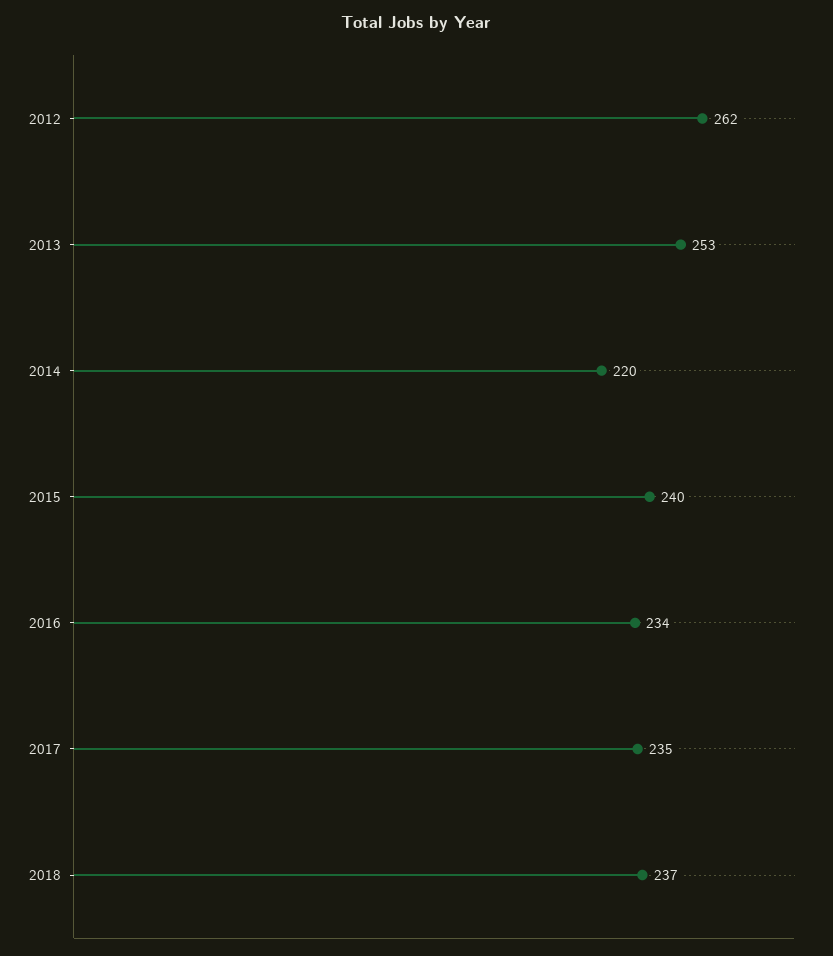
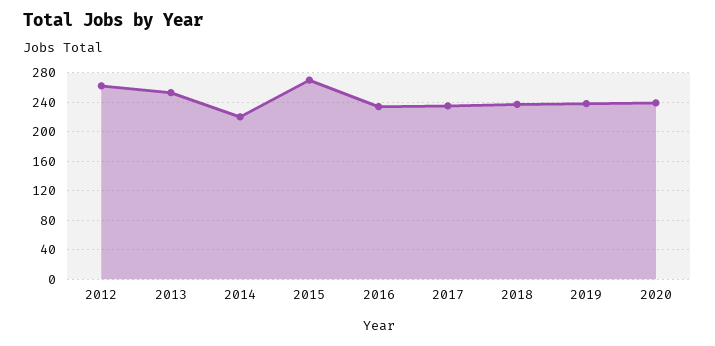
2015: 240 -> 270
2019: none -> 240
2020: none -> 240

